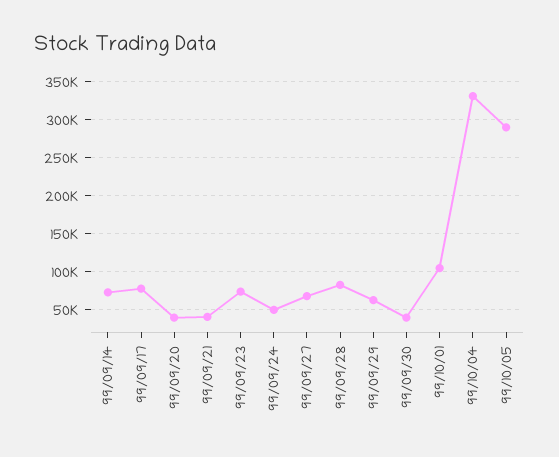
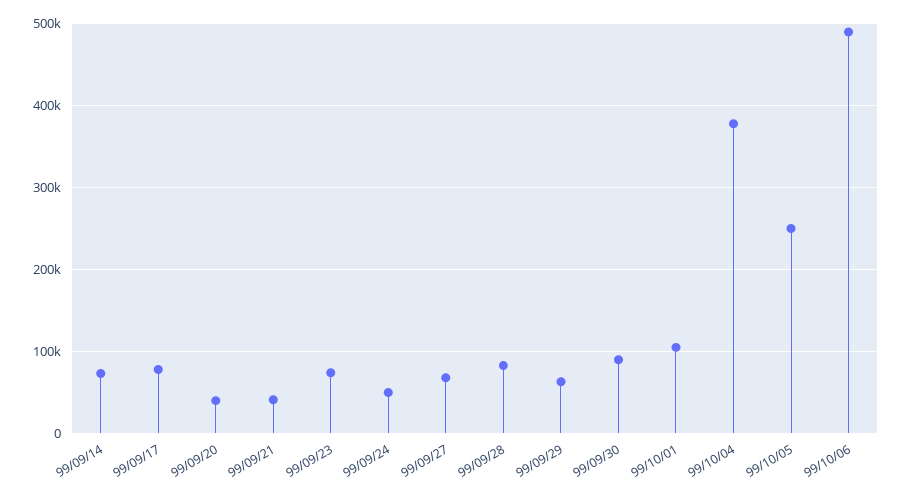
99/09/30: 40000 -> 90000
99/10/04: 330000 -> 380000
99/10/05: 290000 -> 250000
99/10/06: none -> 490000

